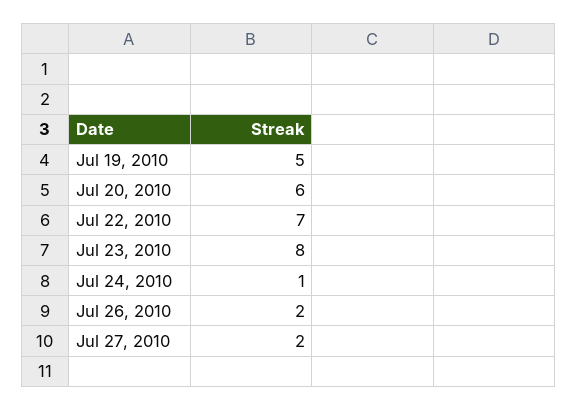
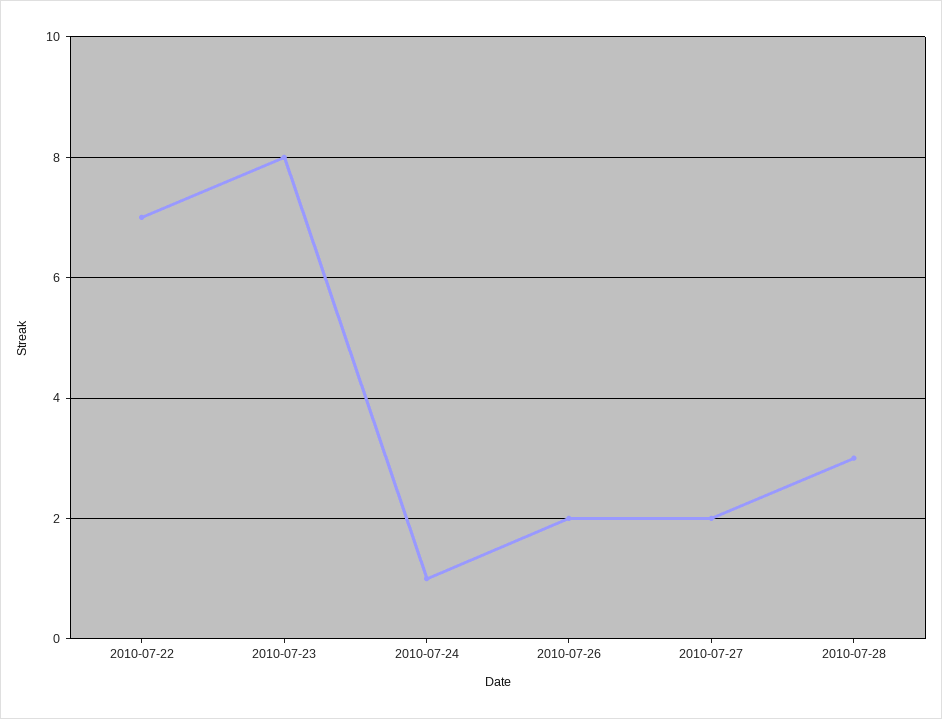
Jul 19, 2010: 5 -> none
Jul 20, 2010: 6 -> none
2010-07-28: none -> 3

